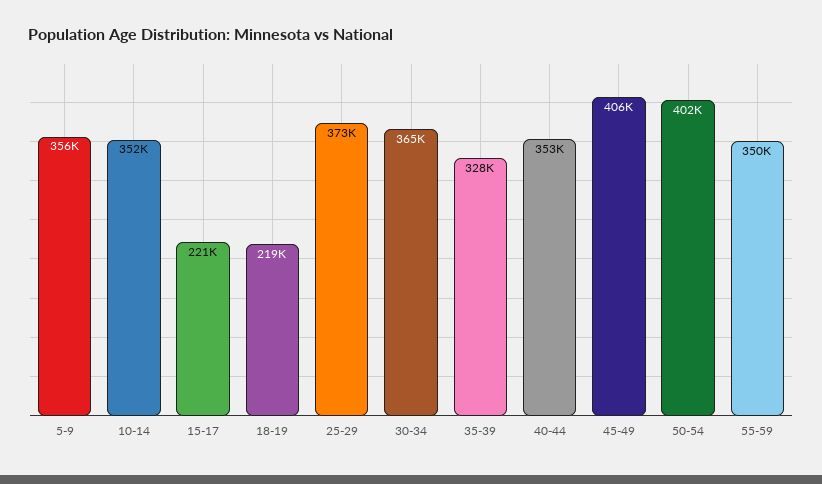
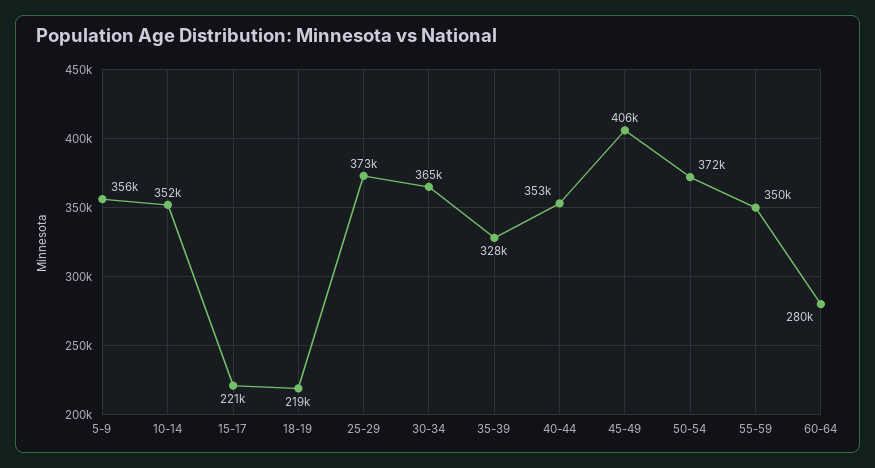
50-54: 402000 -> 372000
60-64: none -> 280000

